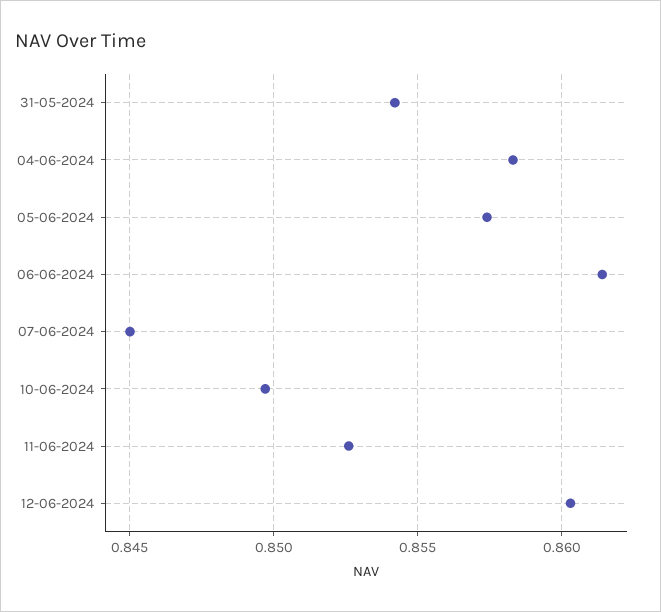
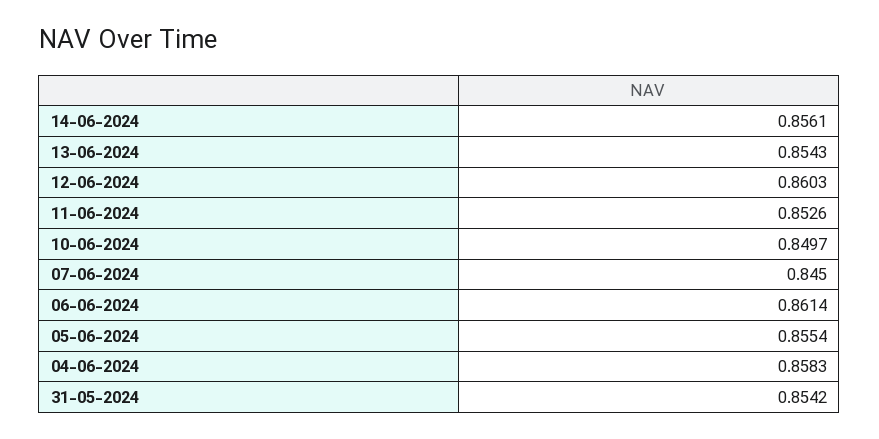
05-06-2024: 0.8575 -> 0.8554
14-06-2024: none -> 0.8561
13-06-2024: none -> 0.8543

